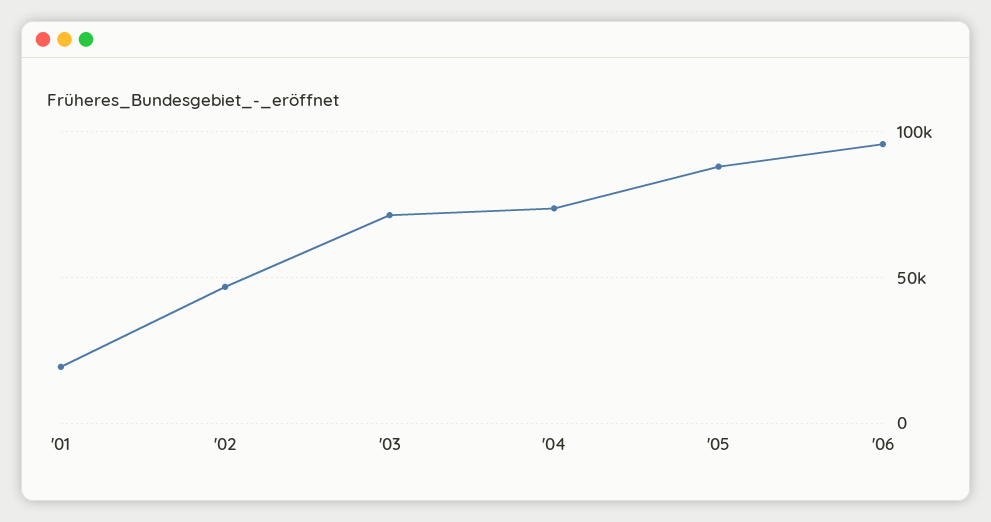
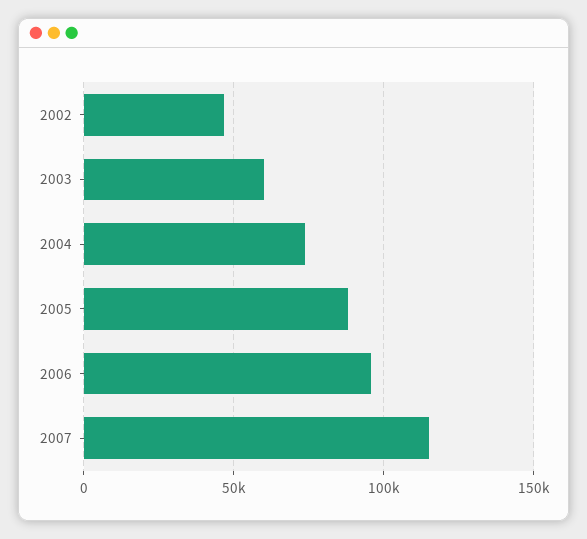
'01: 20000 -> none
'03: 70000 -> 60000
2007: none -> 115000

